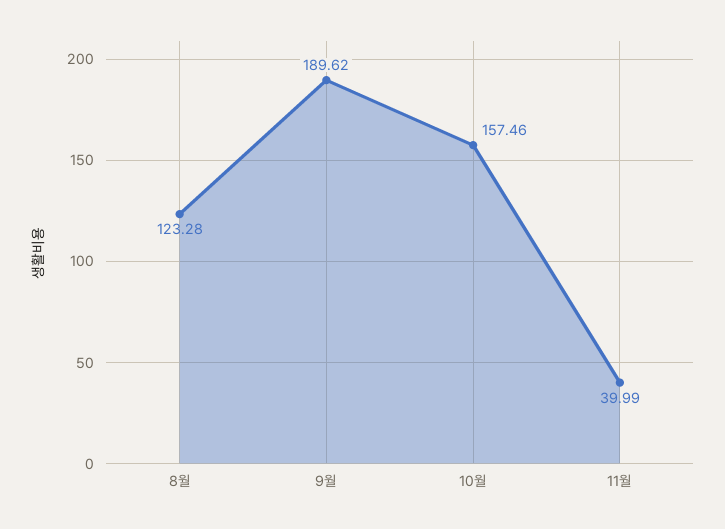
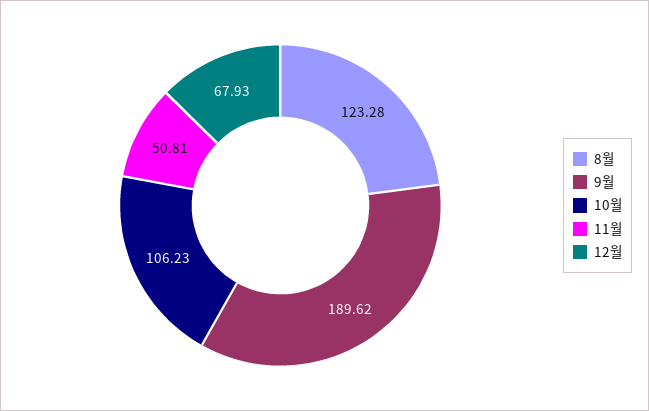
10월: 157.46 -> 106.23
11월: 39.99 -> 50.81
12월: none -> 67.93

